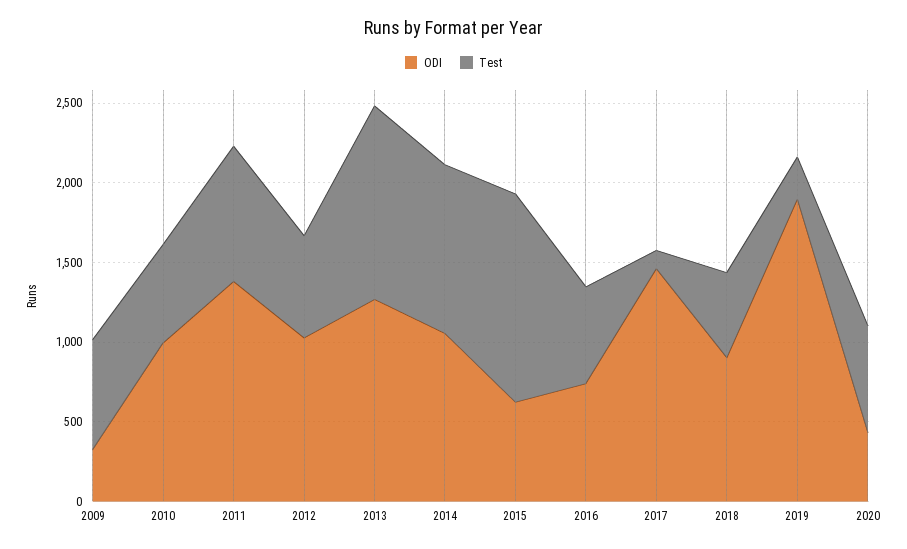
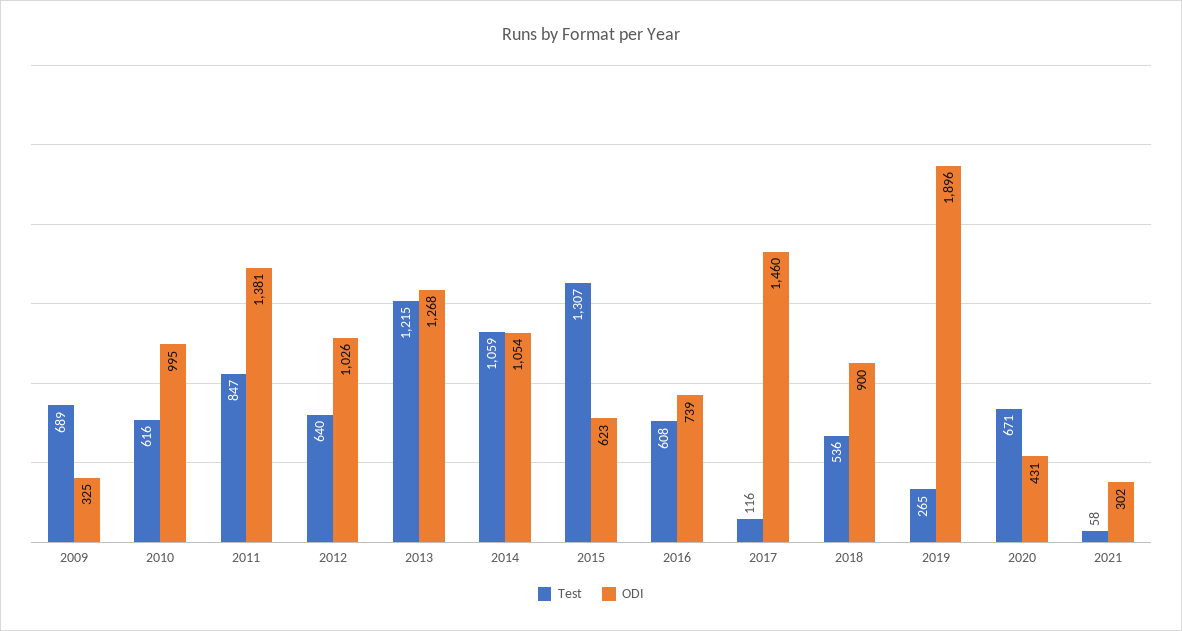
Test, 2021: none -> 58
ODI, 2021: none -> 302

